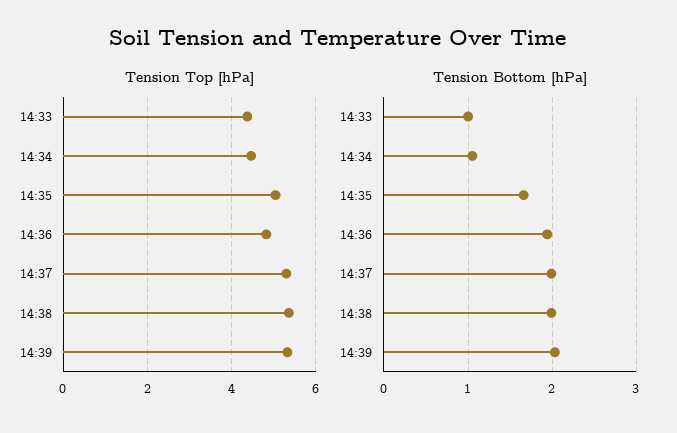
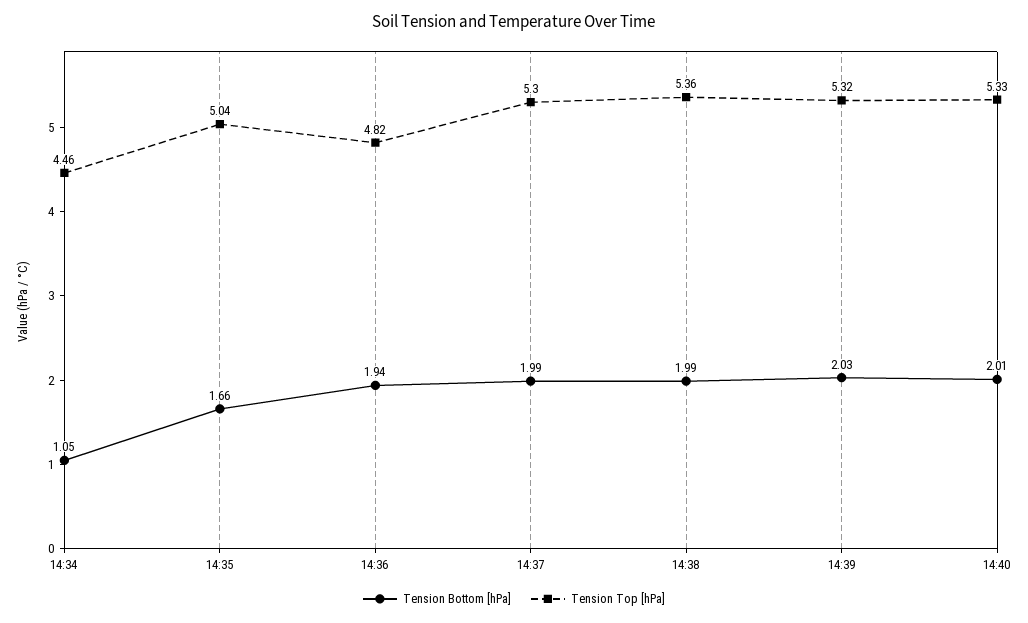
Tension Top [hPa], 14:33: 4.4 -> none
Tension Bottom [hPa], 14:33: 1 -> none
Tension Bottom [hPa], 14:40: none -> 2.01
Tension Top [hPa], 14:40: none -> 5.33

